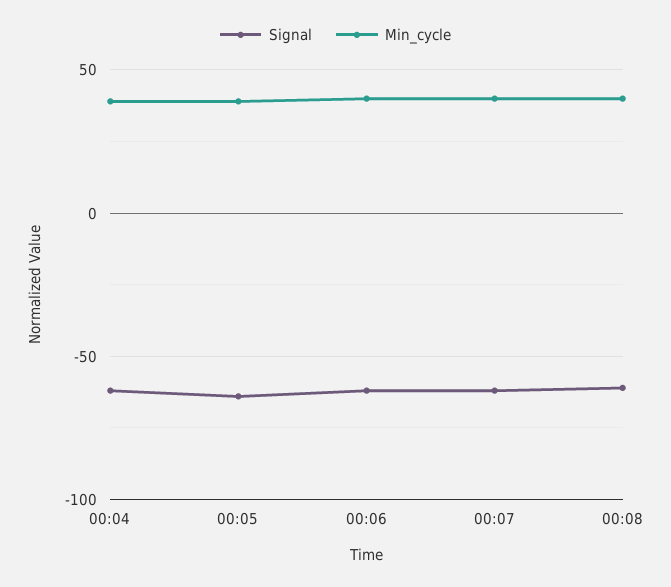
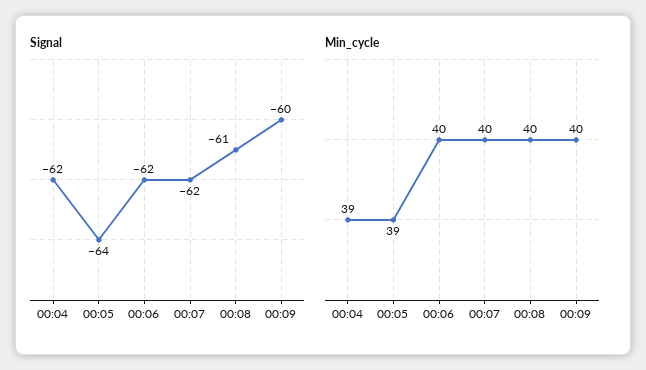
Signal, 00:09: none -> -60
Min_cycle, 00:09: none -> 40

